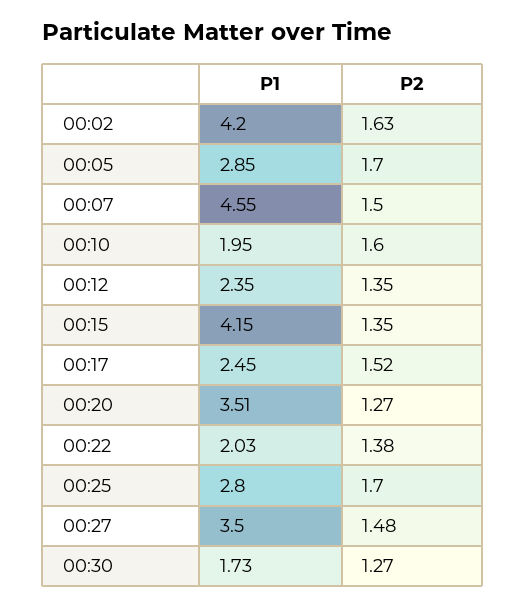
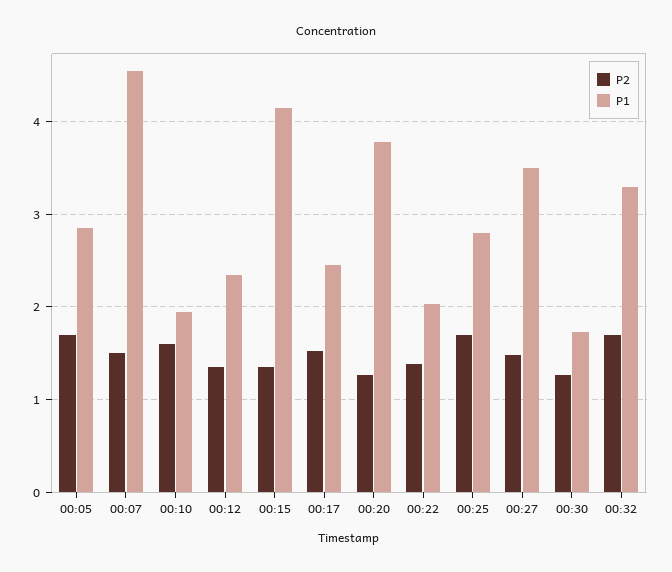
P1, 00:02: 4.2 -> none
P2, 00:02: 1.63 -> none
P1, 00:20: 3.51 -> 3.8
P2, 00:32: none -> 1.7
P1, 00:32: none -> 3.3

